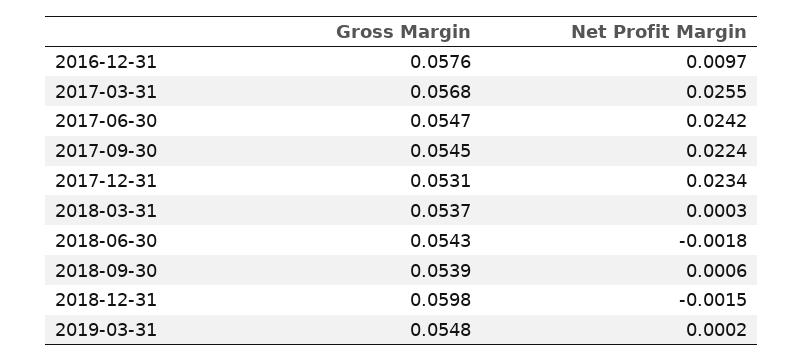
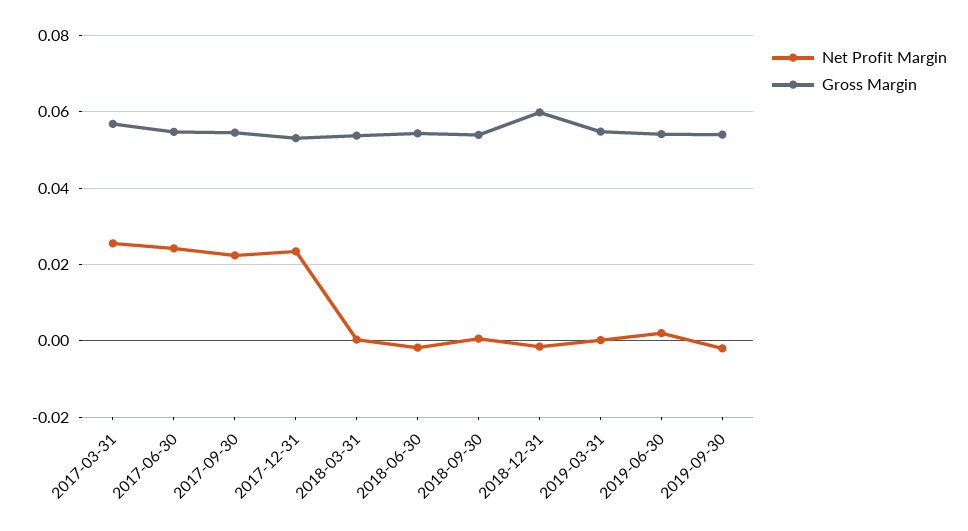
Gross Margin, 2016-12-31: 0.0576 -> none
Net Profit Margin, 2016-12-31: 0.0097 -> none
Net Profit Margin, 2019-06-30: none -> 0.002
Gross Margin, 2019-06-30: none -> 0.054
Net Profit Margin, 2019-09-30: none -> -0.002
Gross Margin, 2019-09-30: none -> 0.054

